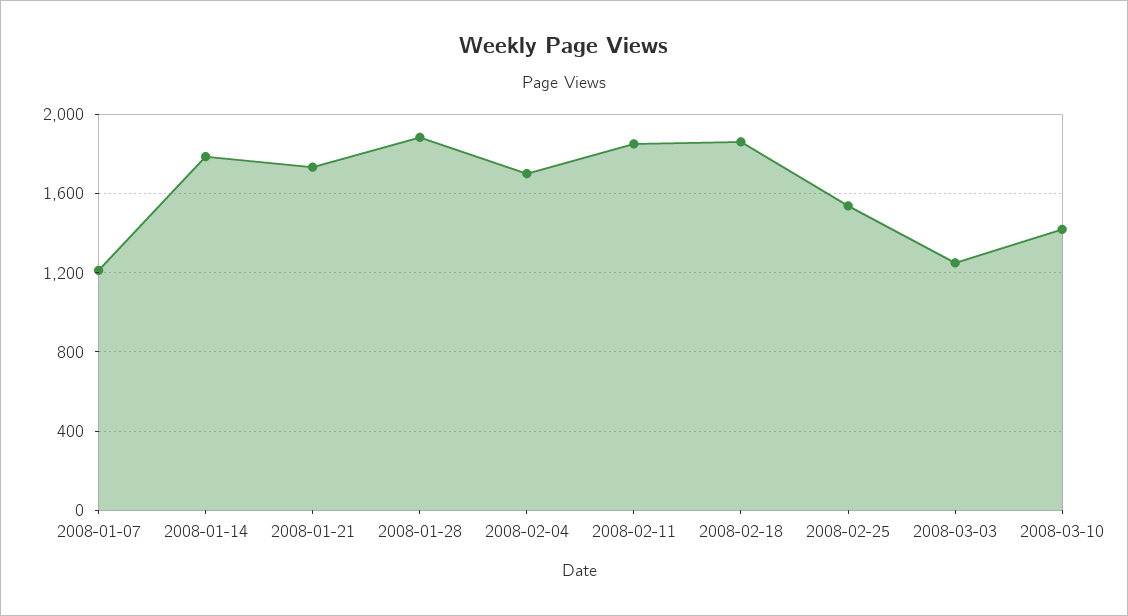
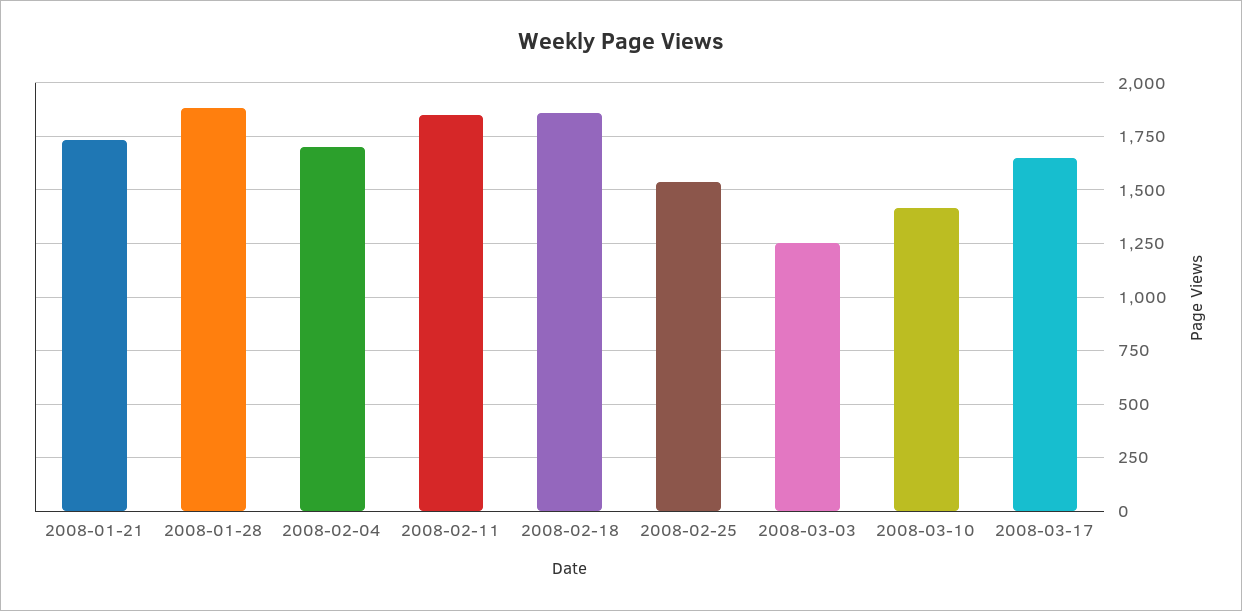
2008-01-07: 1200 -> none
2008-01-14: 1800 -> none
2008-03-17: none -> 1650

